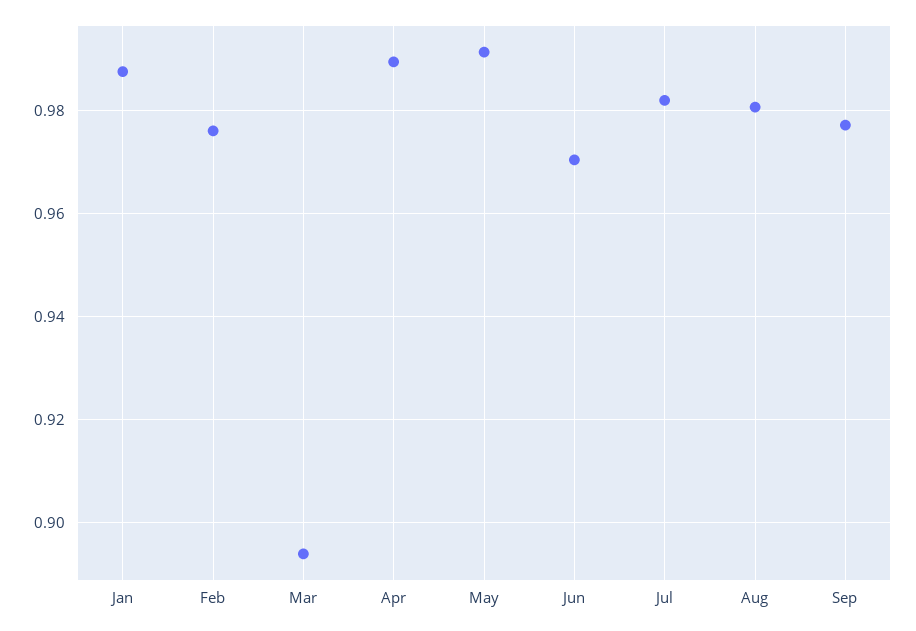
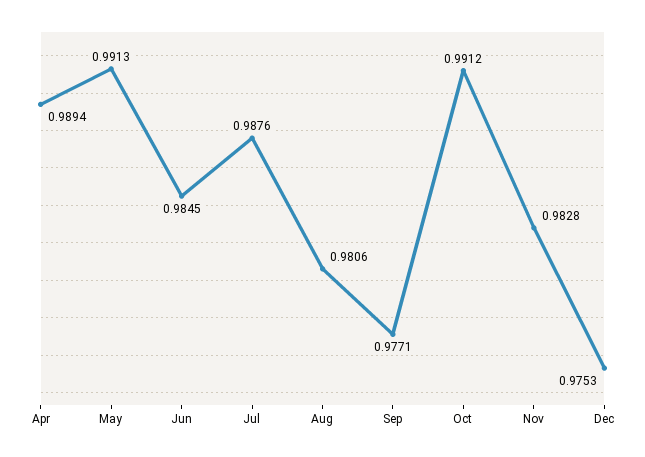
Jan: 0.988 -> none
Feb: 0.976 -> none
Mar: 0.894 -> none
Jun: 0.97 -> 0.9845
Jul: 0.982 -> 0.9876
Oct: none -> 0.9912
Nov: none -> 0.9828
Dec: none -> 0.9753

